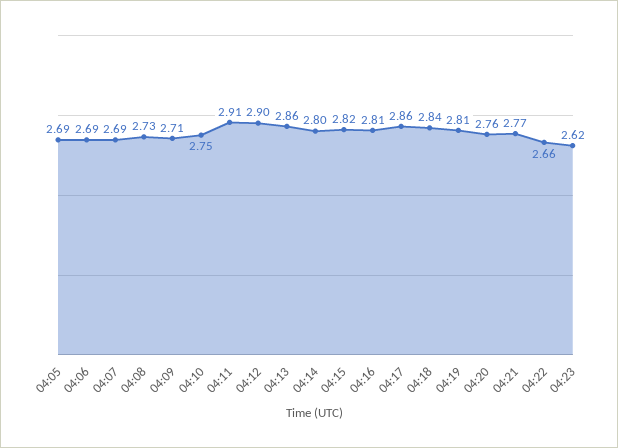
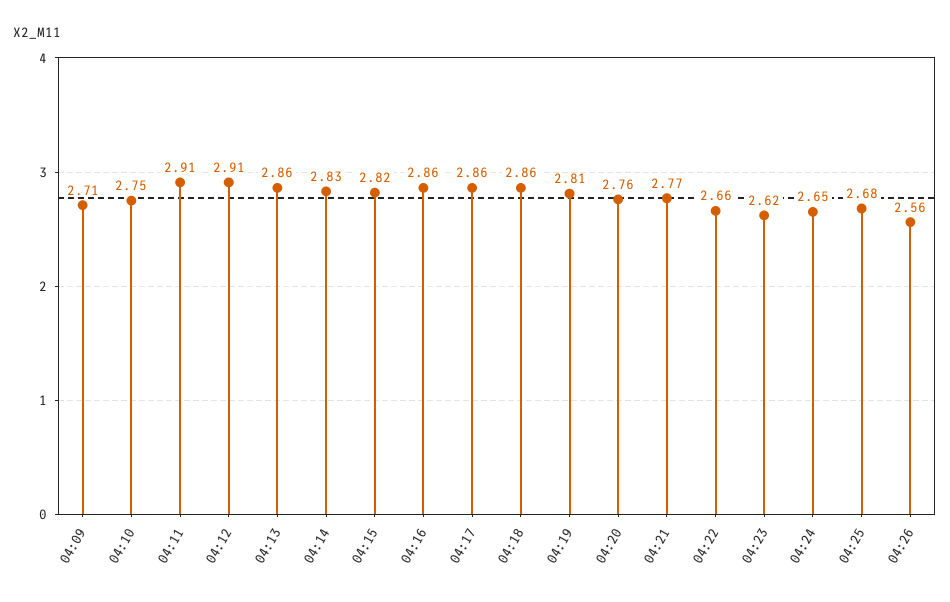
04:05: 2.69 -> none
04:06: 2.69 -> none
04:07: 2.69 -> none
04:08: 2.73 -> none
04:12: 2.9 -> 2.91
04:14: 2.8 -> 2.83
04:16: 2.81 -> 2.86
04:18: 2.84 -> 2.86
04:24: none -> 2.65
04:25: none -> 2.68
04:26: none -> 2.56

